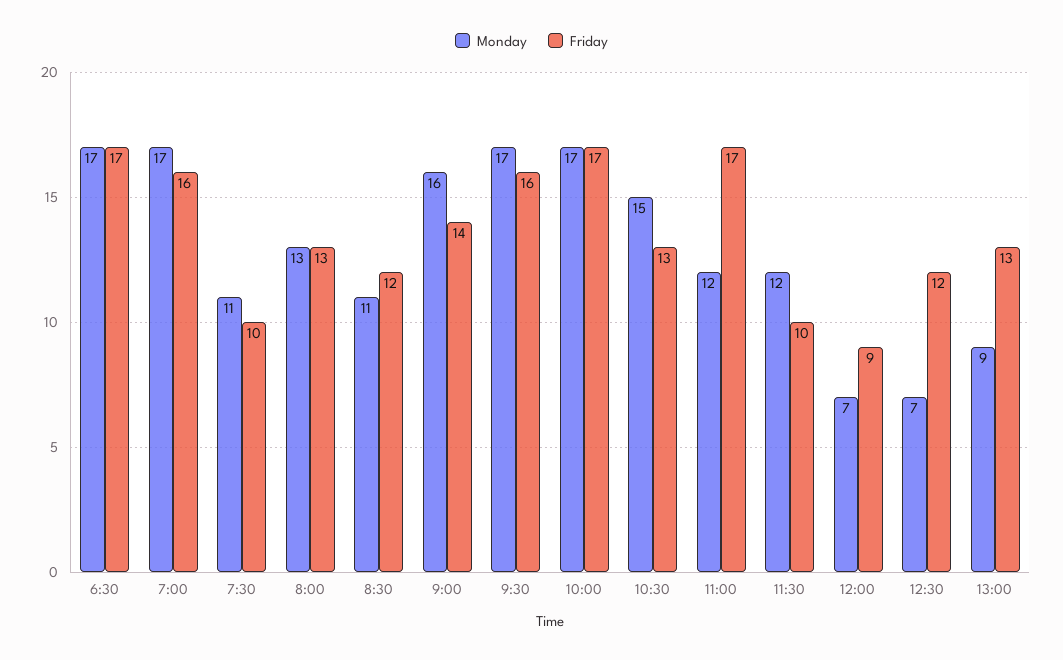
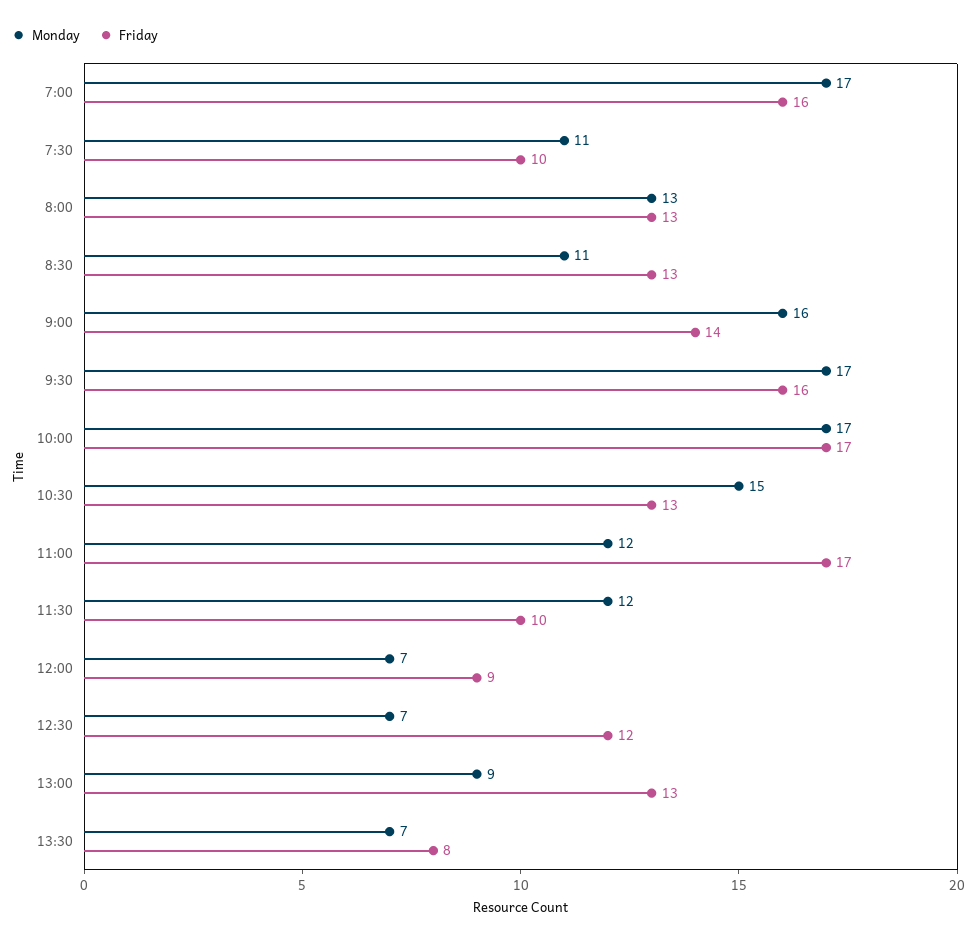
Monday, 6:30: 17 -> none
Friday, 6:30: 17 -> none
Friday, 8:30: 12 -> 13
Monday, 13:30: none -> 7
Friday, 13:30: none -> 8

